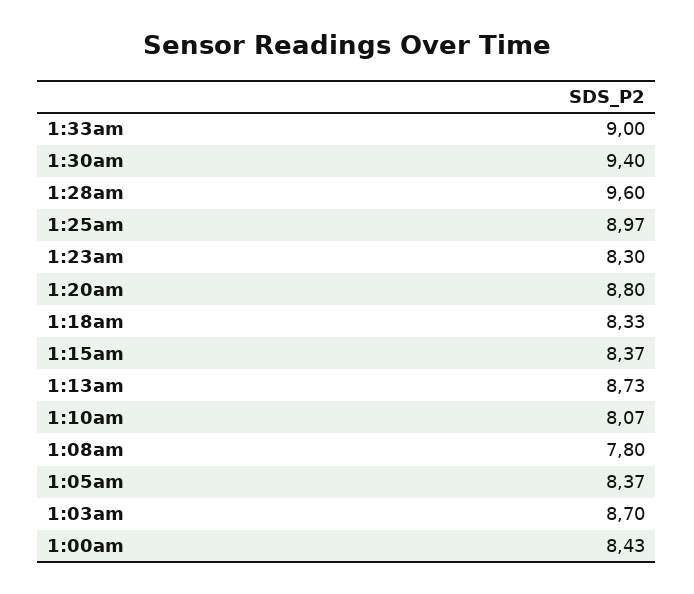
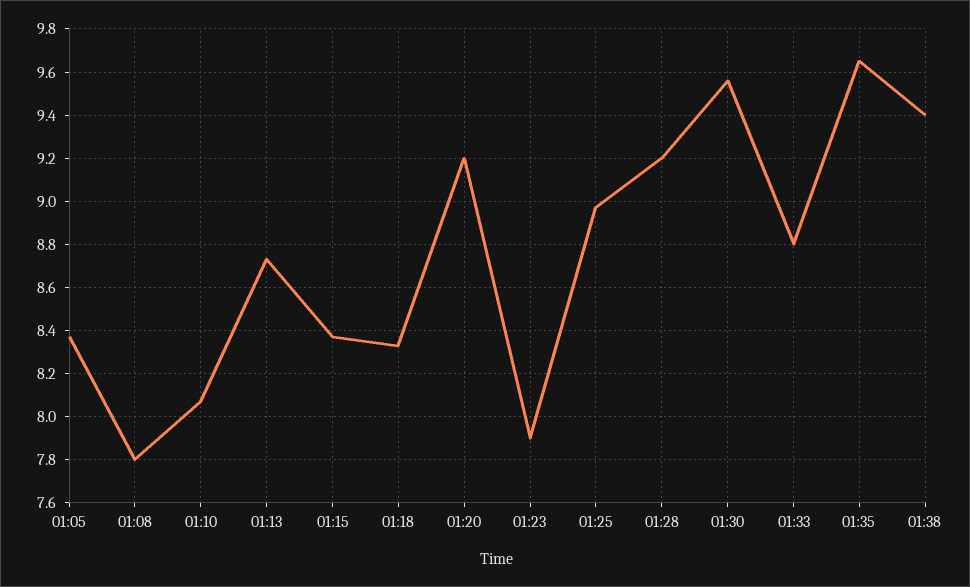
1:33am: 9 -> 8.8
1:30am: 9.4 -> 9.55
1:28am: 9.6 -> 9.2
1:23am: 8.3 -> 7.9
1:20am: 8.8 -> 9.2
1:03am: 8.7 -> none
1:00am: 8.43 -> none
01:35: none -> 9.65
01:38: none -> 9.4

